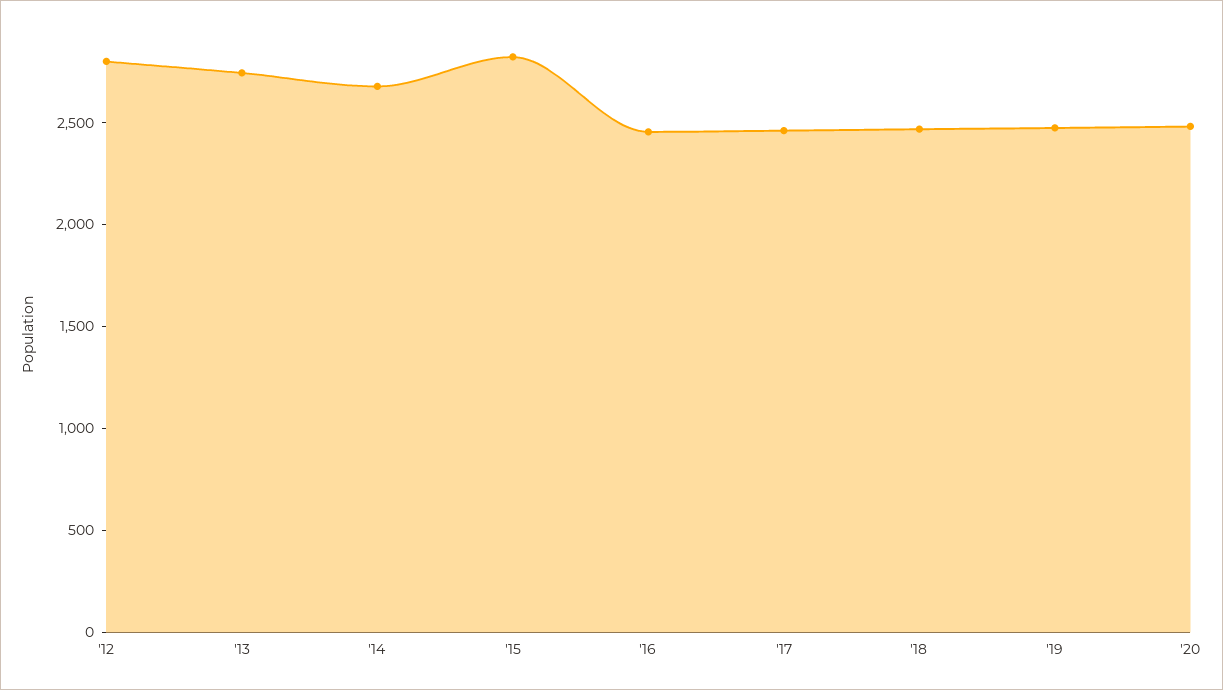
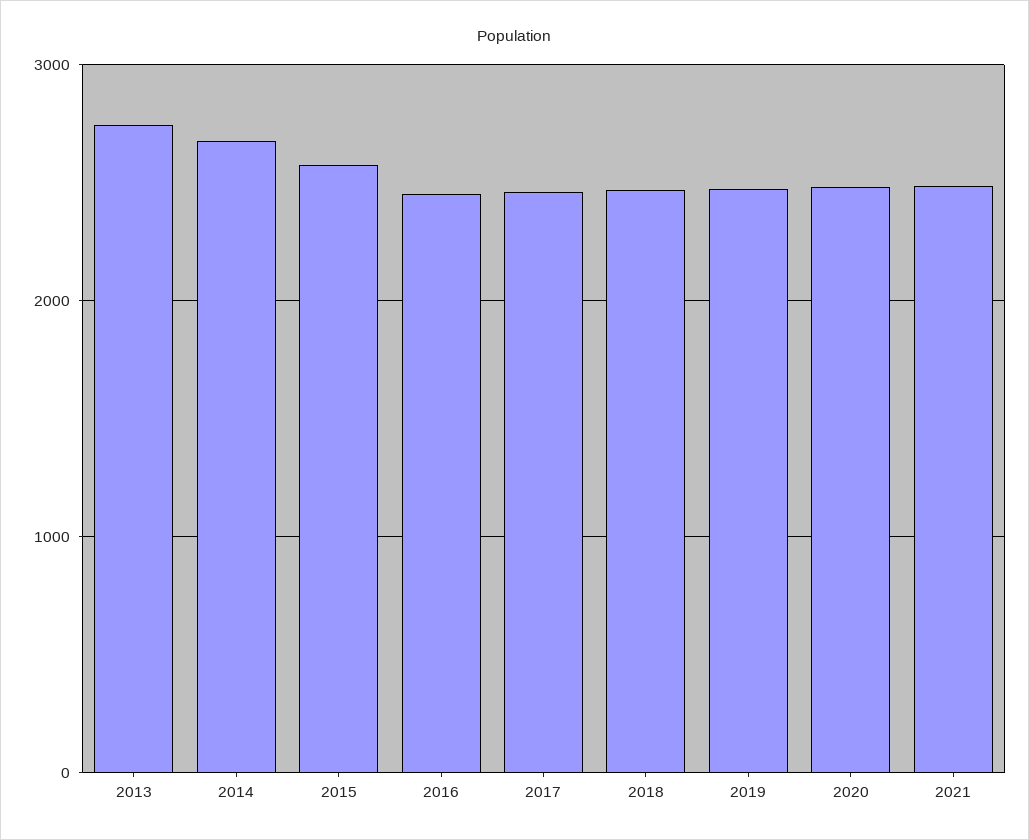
'12: 2800 -> none
'15: 2800 -> 2600
2021: none -> 2500

